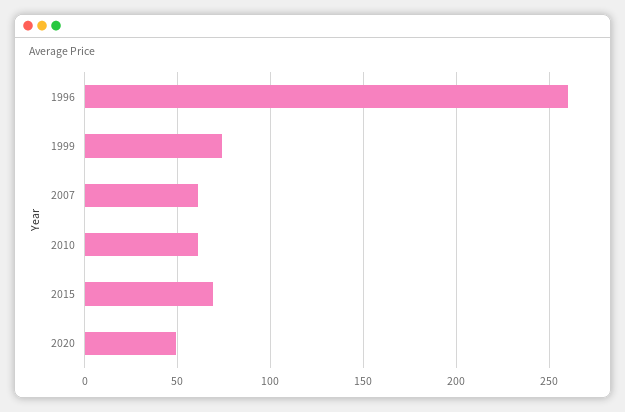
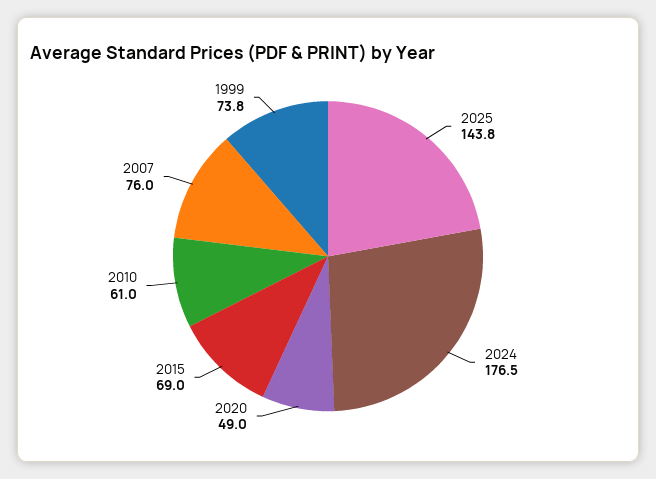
1996: 260 -> none
2007: 60 -> 76
2025: none -> 143.8
2024: none -> 176.5

